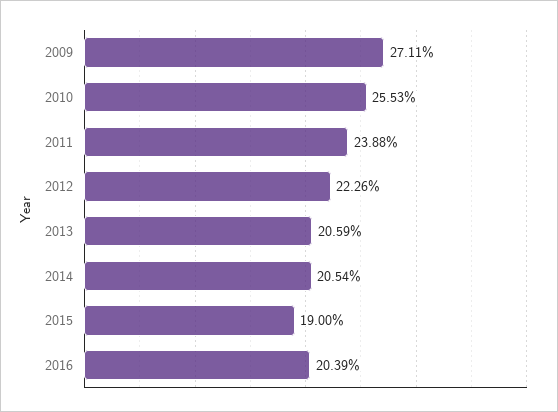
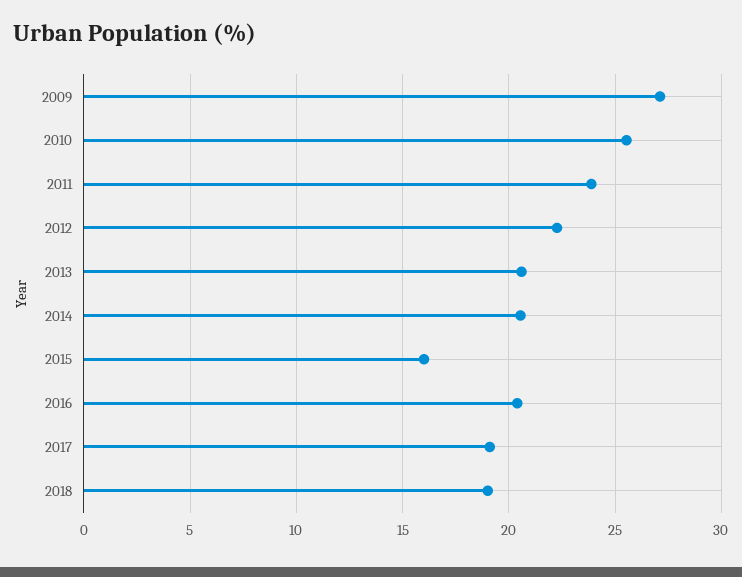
2015: 19 -> 16
2017: none -> 19
2018: none -> 19

